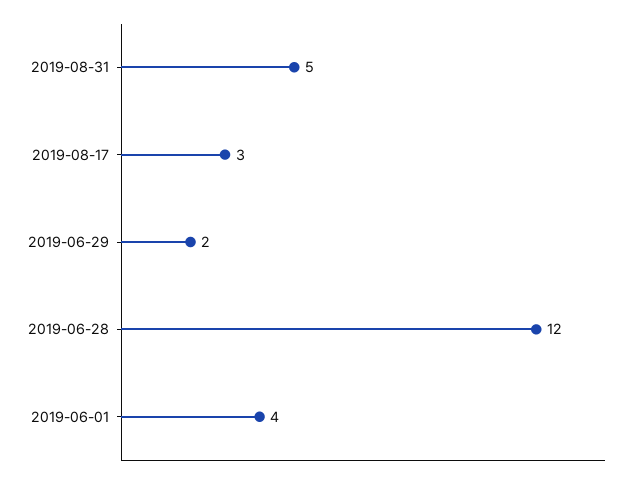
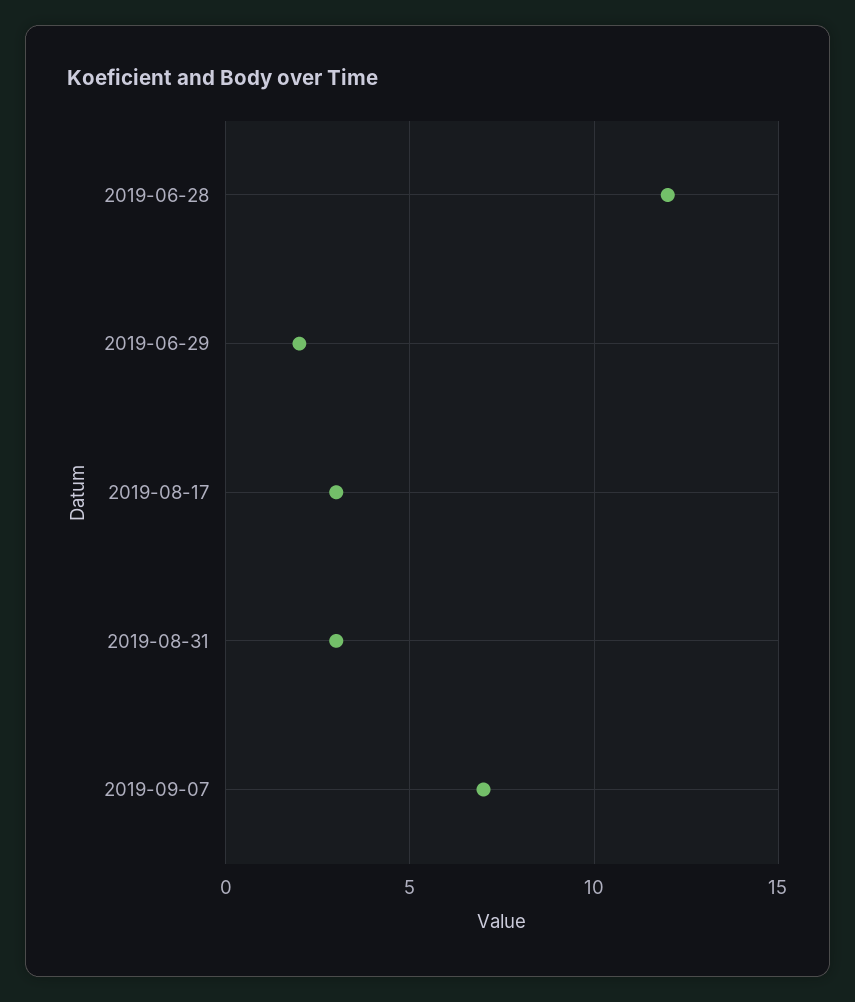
2019-08-31: 5 -> 3
2019-06-01: 4 -> none
2019-09-07: none -> 7

